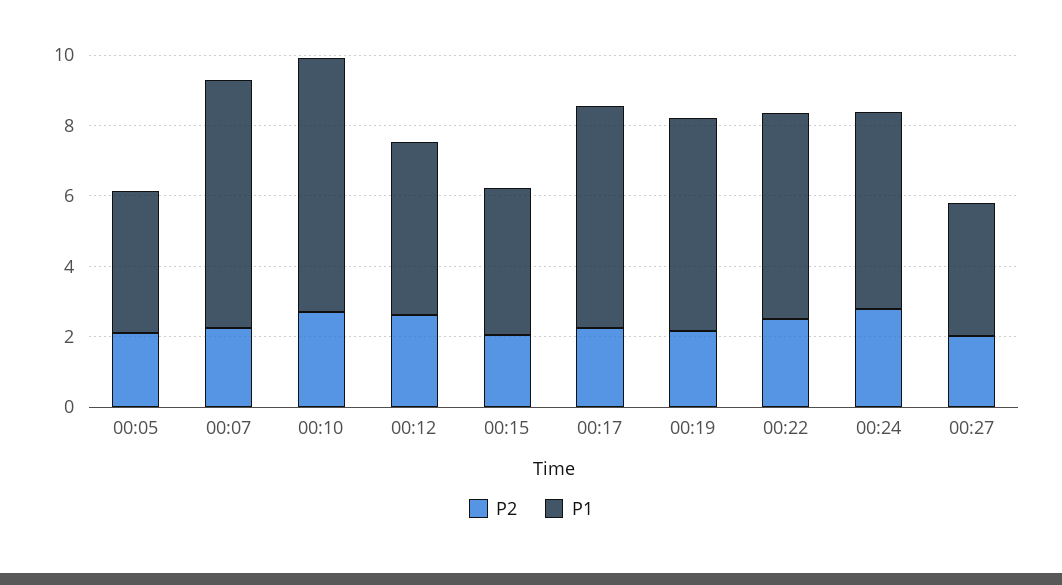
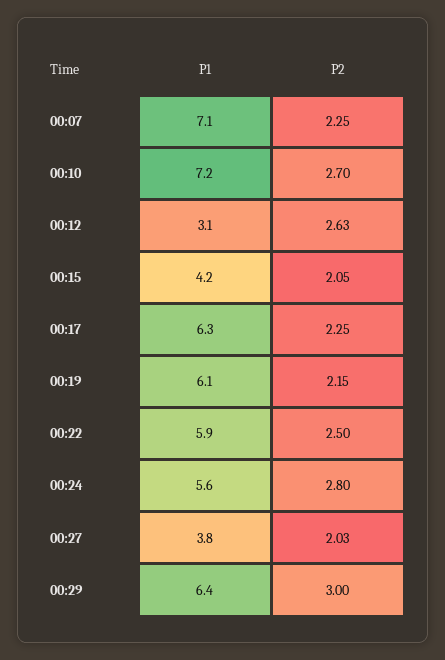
P2, 00:05: 2 -> none
P1, 00:05: 4 -> none
P1, 00:12: 5 -> 3.1
P1, 00:29: none -> 6.4
P2, 00:29: none -> 3

